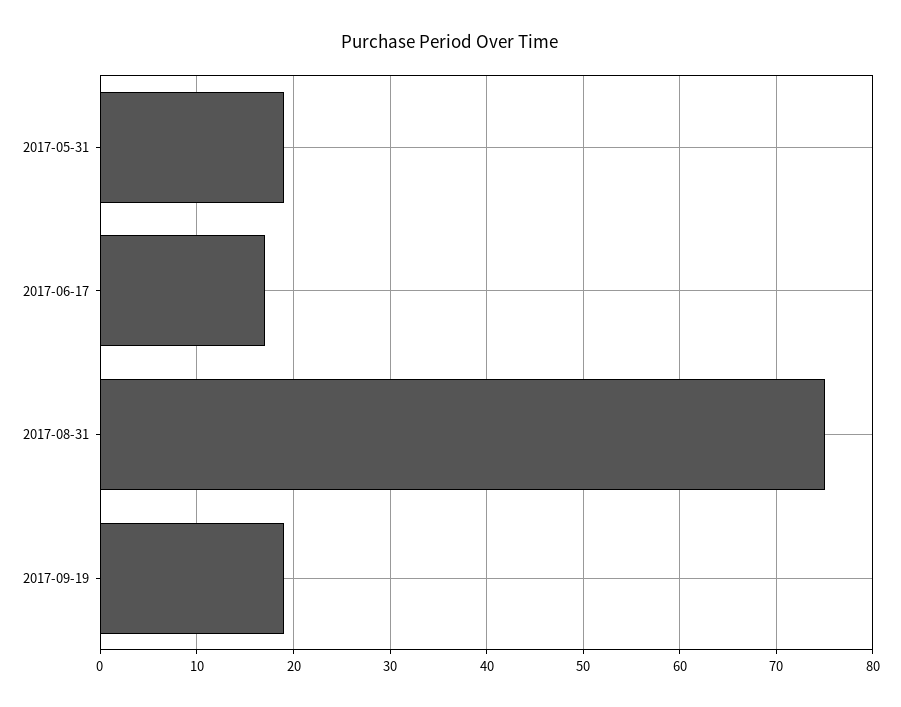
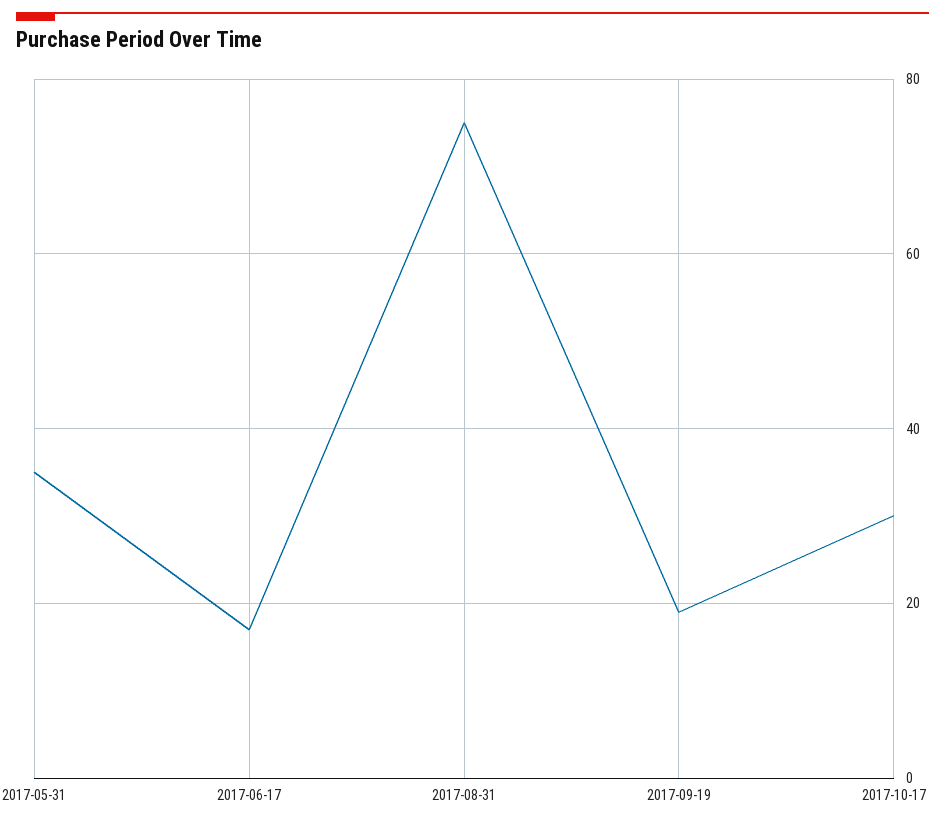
2017-05-31: 19 -> 35
2017-10-17: none -> 30

